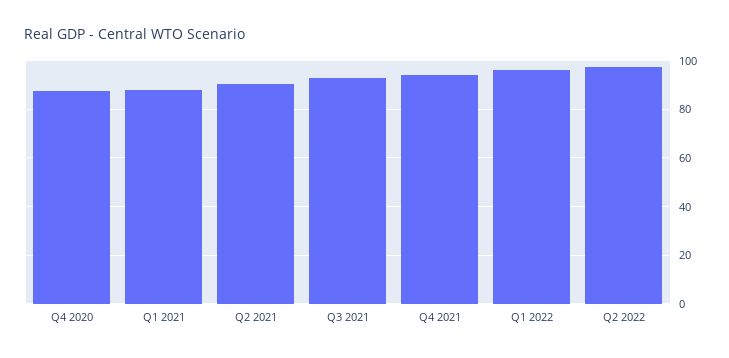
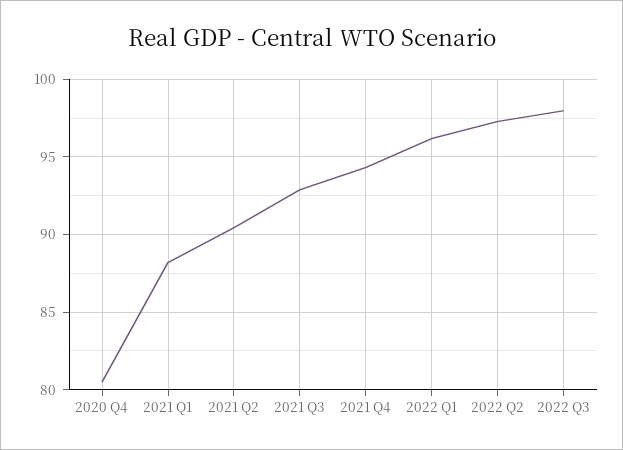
Q4 2020: 87.5 -> 80.5
2022 Q3: none -> 98

